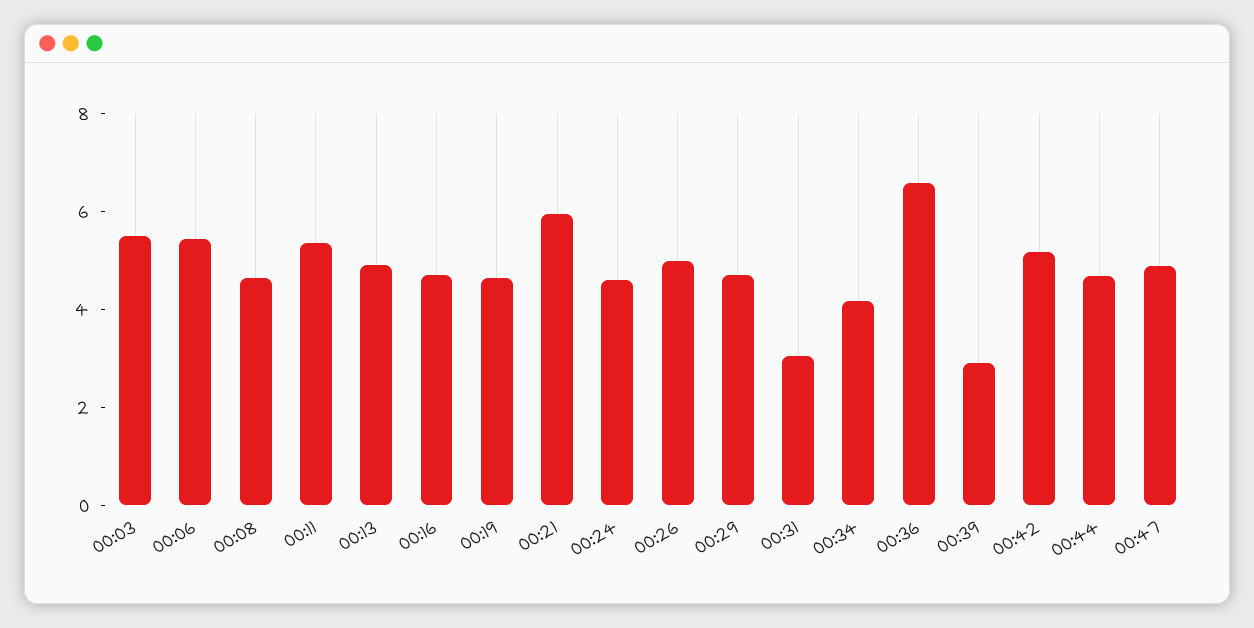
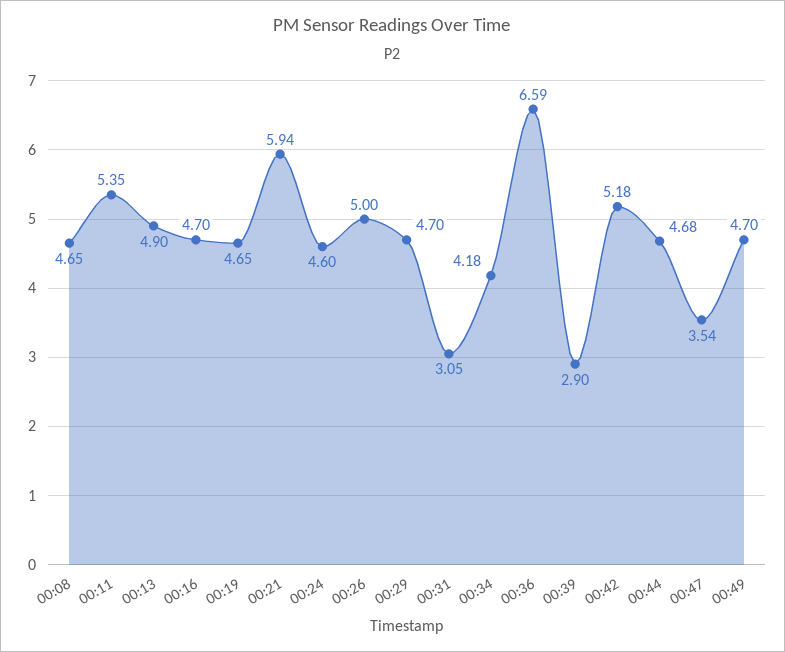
00:03: 5.5 -> none
00:06: 5.5 -> none
00:47: 5 -> 3.54
00:49: none -> 4.7

